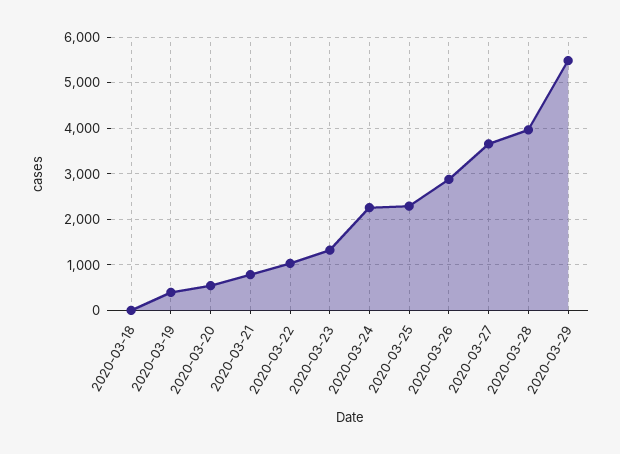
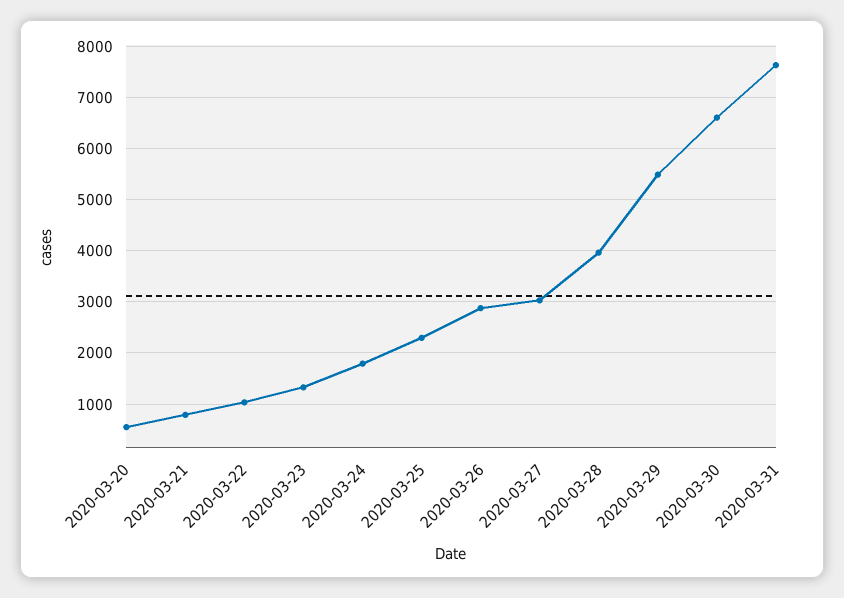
2020-03-18: 0 -> none
2020-03-19: 400 -> none
2020-03-24: 2200 -> 1800
2020-03-27: 3600 -> 3000
2020-03-30: none -> 6600
2020-03-31: none -> 7600

